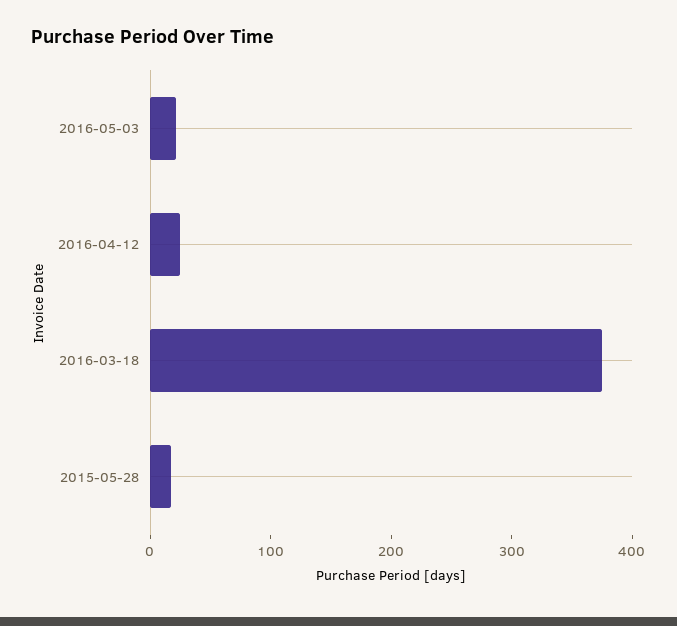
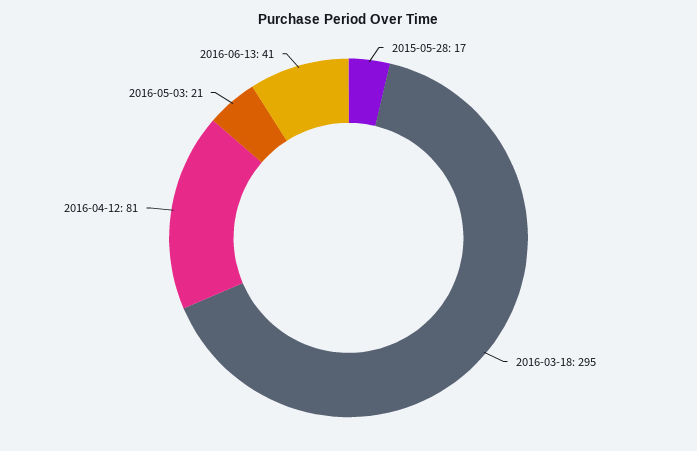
2016-04-12: 20 -> 81
2016-03-18: 380 -> 295
2016-06-13: none -> 41

